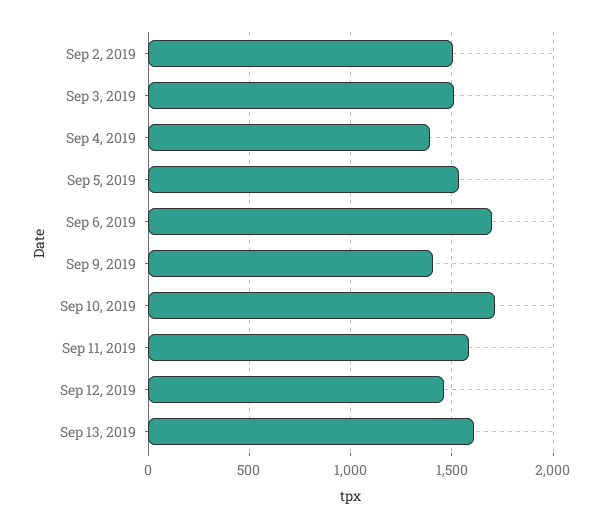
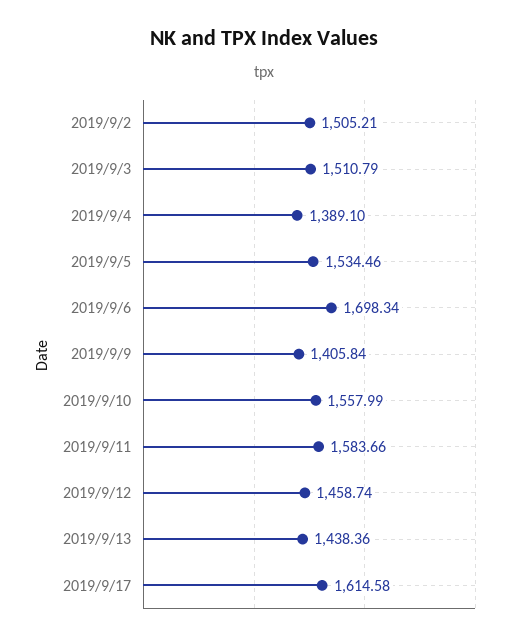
Sep 10, 2019: 1700 -> 1557.99
Sep 13, 2019: 1600 -> 1438.36
2019/9/17: none -> 1614.58

